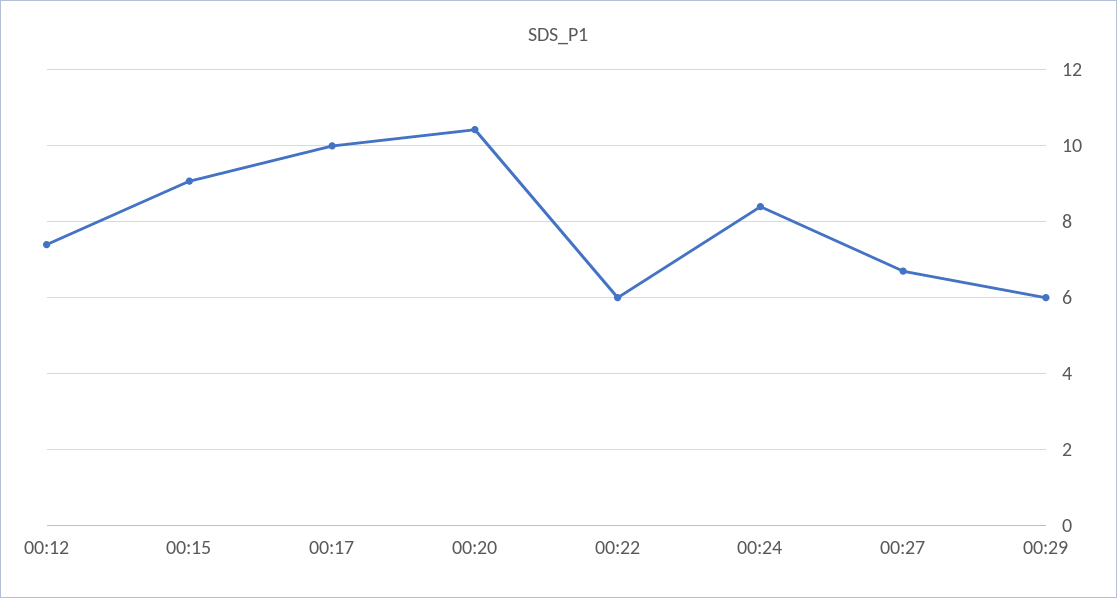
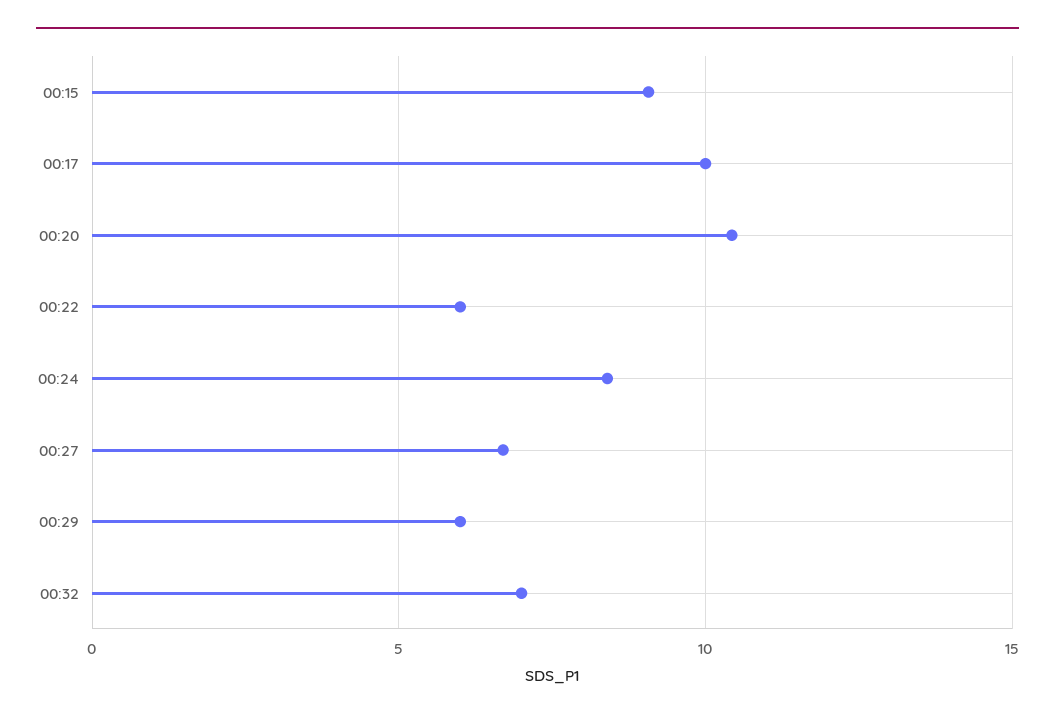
00:12: 7.4 -> none
00:32: none -> 7

